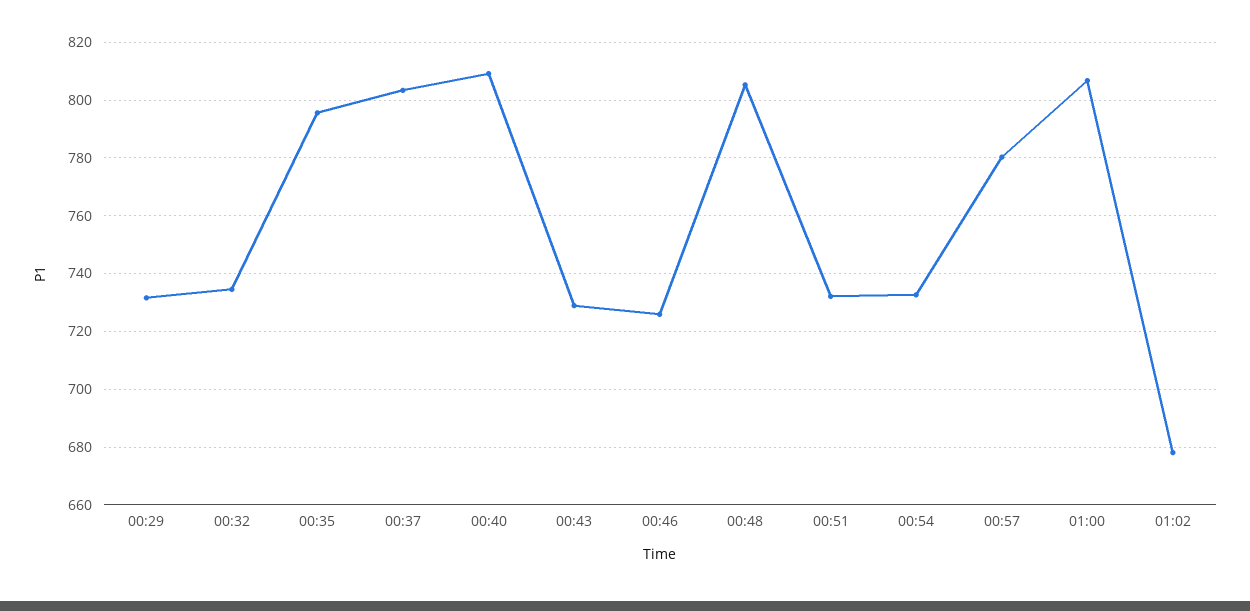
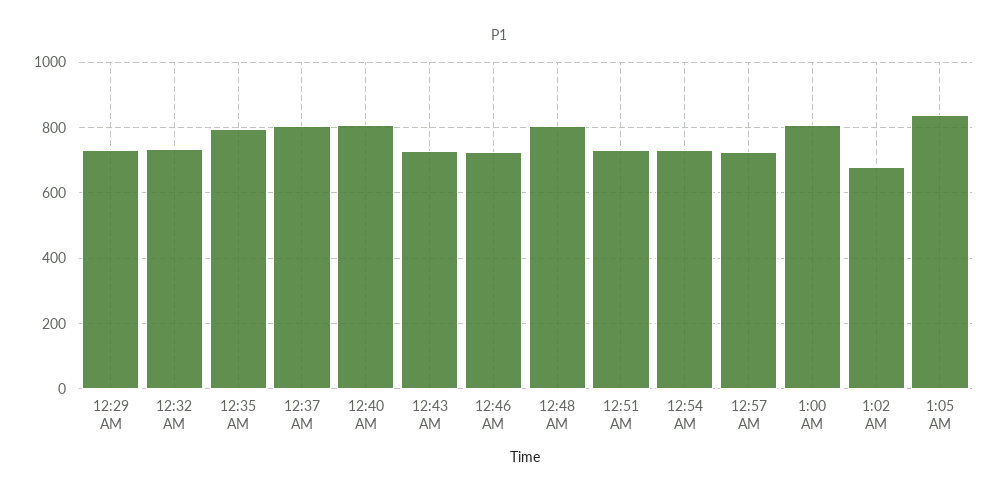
00:57: 780 -> 720
1:05 AM: none -> 840

